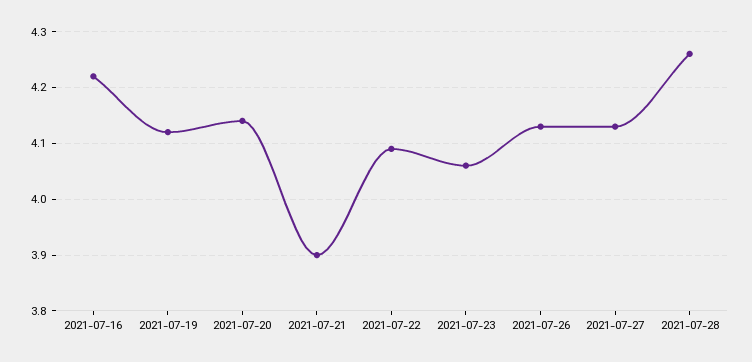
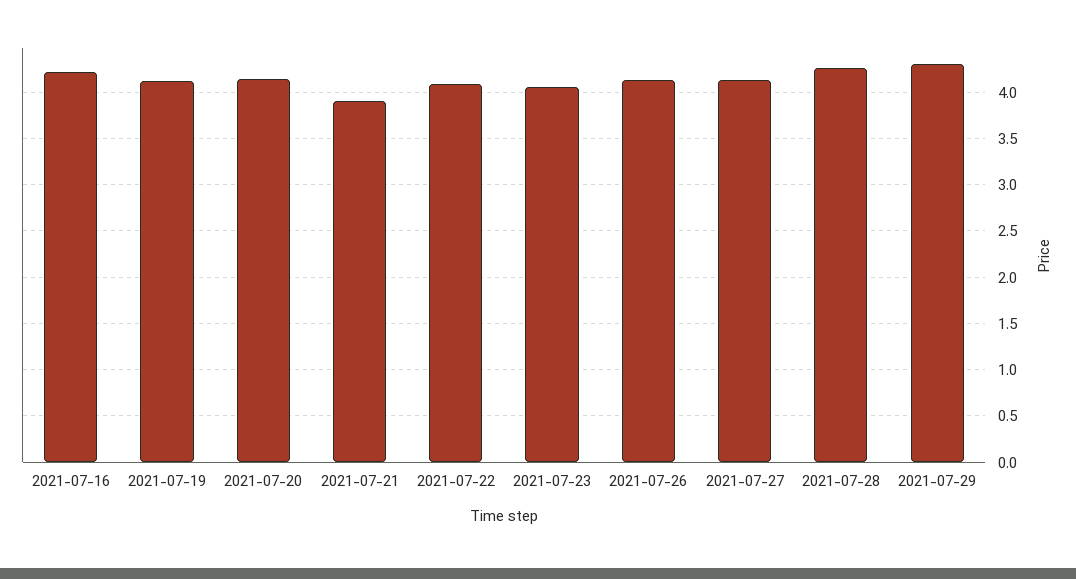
2021-07-29: none -> 4.3

